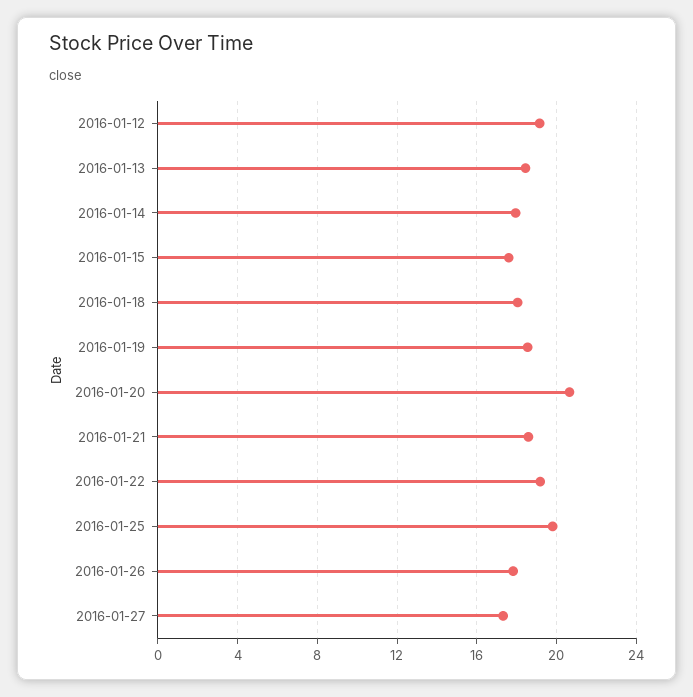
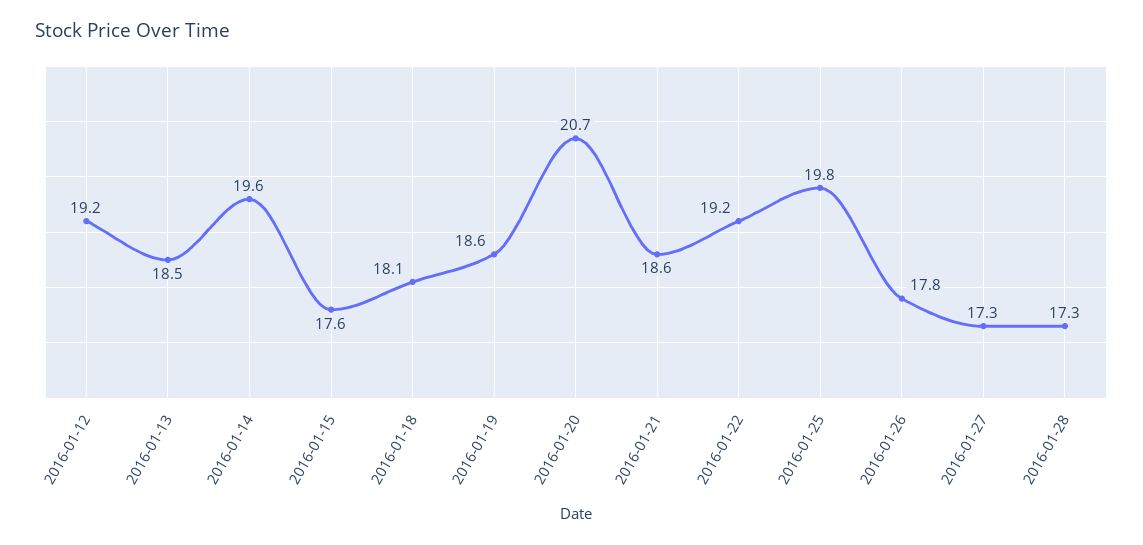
2016-01-14: 18 -> 19.6
2016-01-28: none -> 17.3

